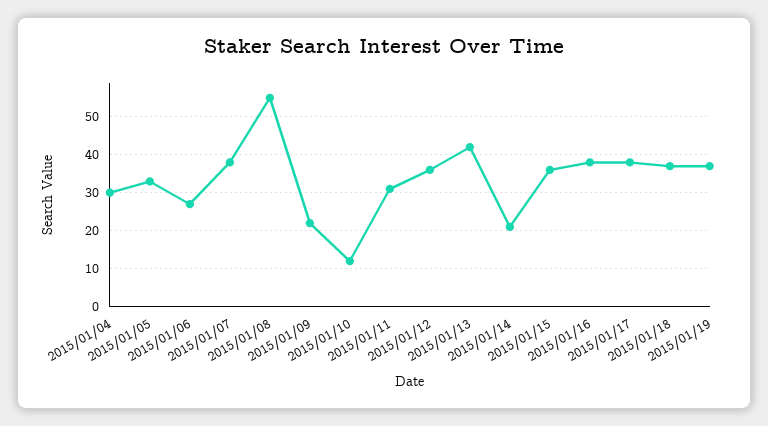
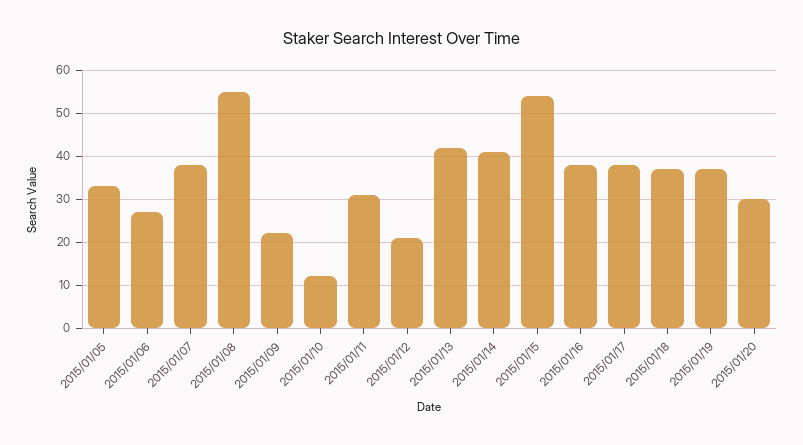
2015/01/04: 30 -> none
2015/01/12: 35 -> 20
2015/01/14: 20 -> 40
2015/01/15: 35 -> 55
2015/01/20: none -> 30

